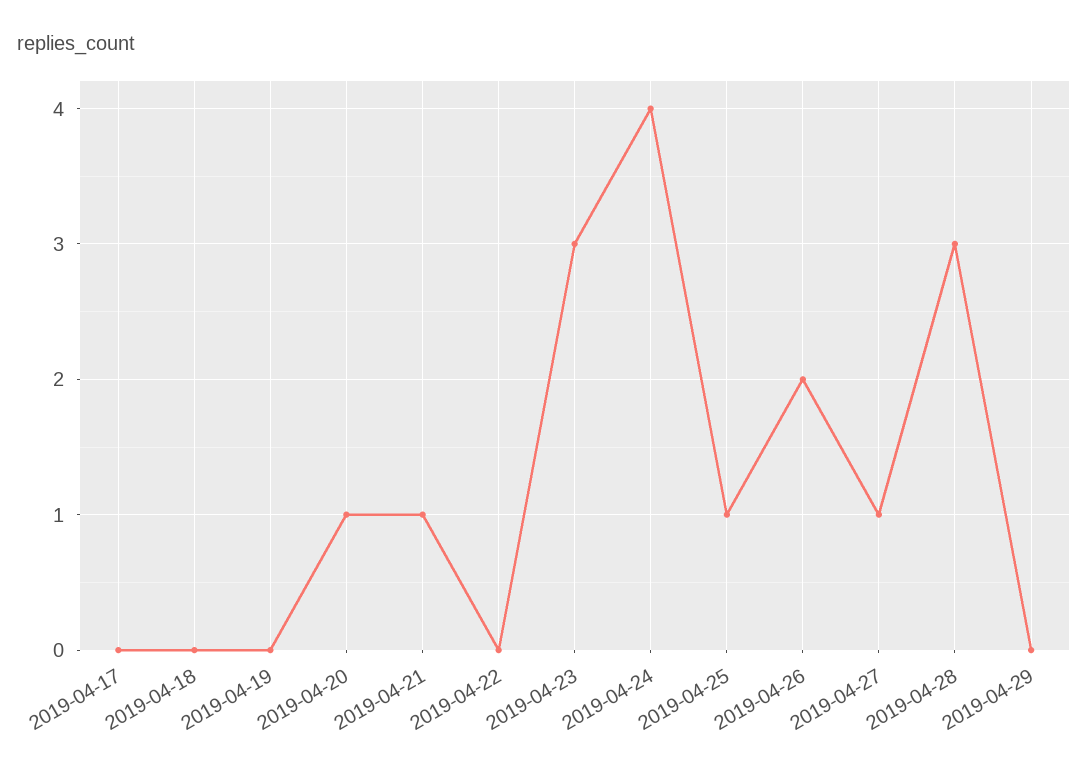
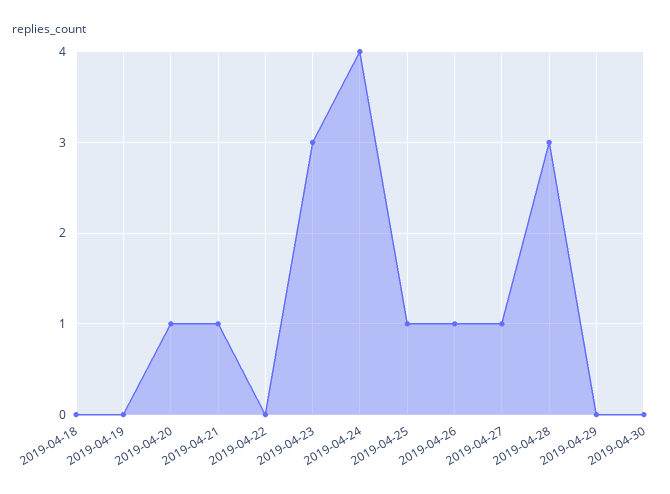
2019-04-17: 0 -> none
2019-04-26: 2 -> 1
2019-04-30: none -> 0

